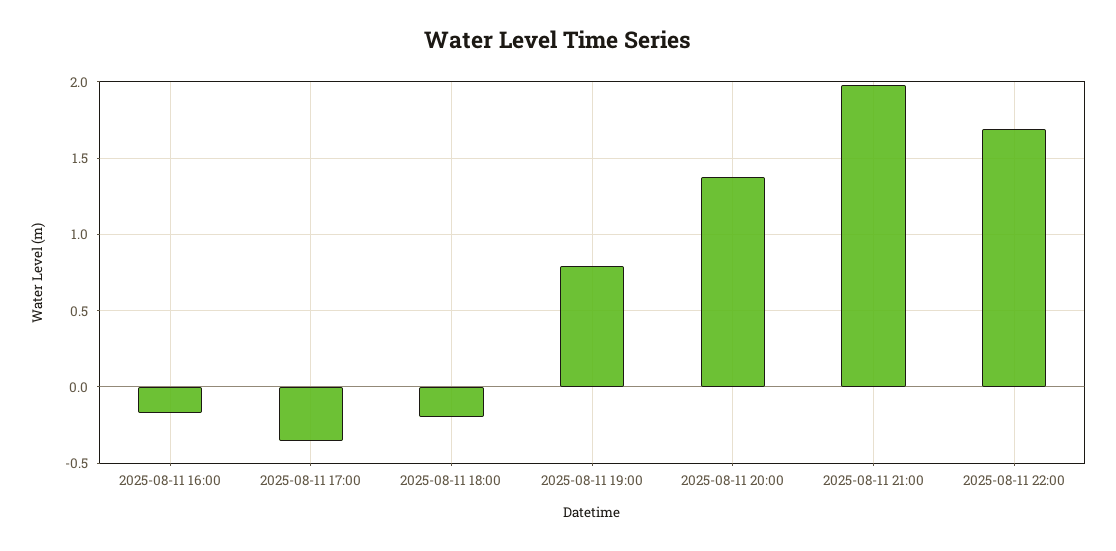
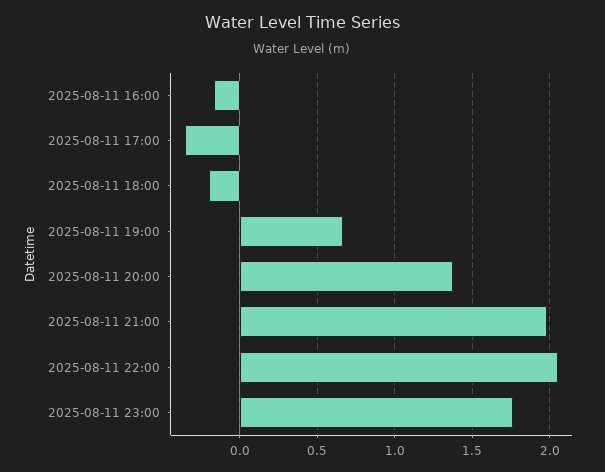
2025-08-11 19:00: 0.8 -> 0.65
2025-08-11 22:00: 1.7 -> 2.05
2025-08-11 23:00: none -> 1.75

